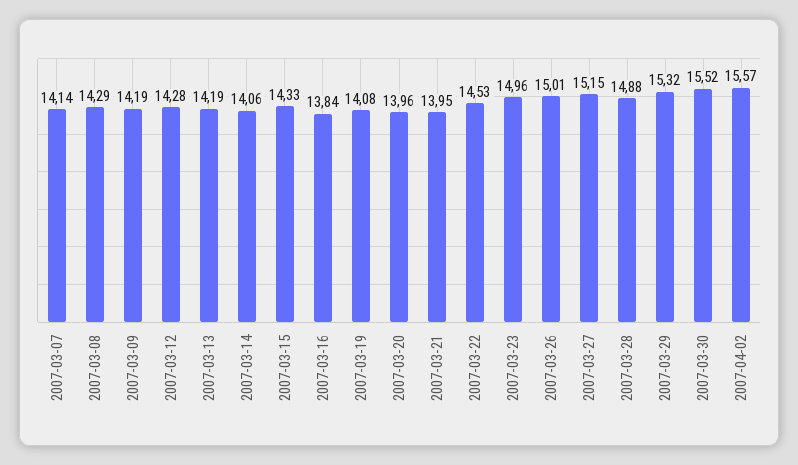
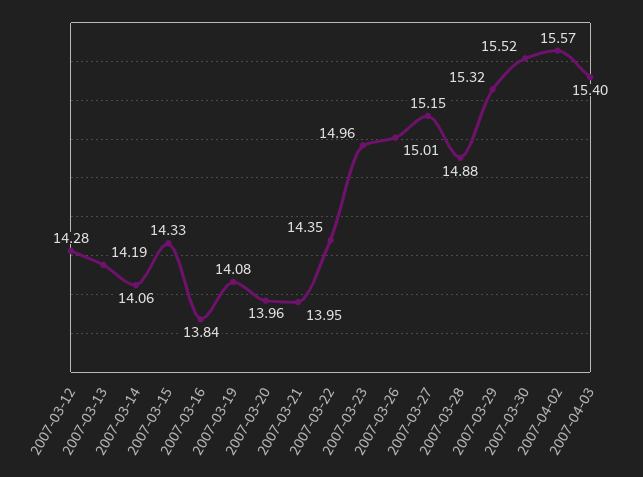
2007-03-07: 14.14 -> none
2007-03-08: 14.29 -> none
2007-03-09: 14.19 -> none
2007-03-22: 14.53 -> 14.35
2007-04-03: none -> 15.4

